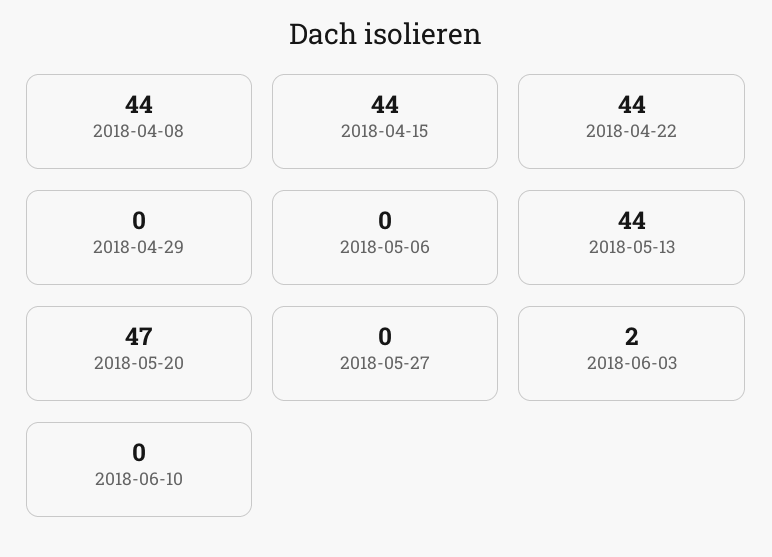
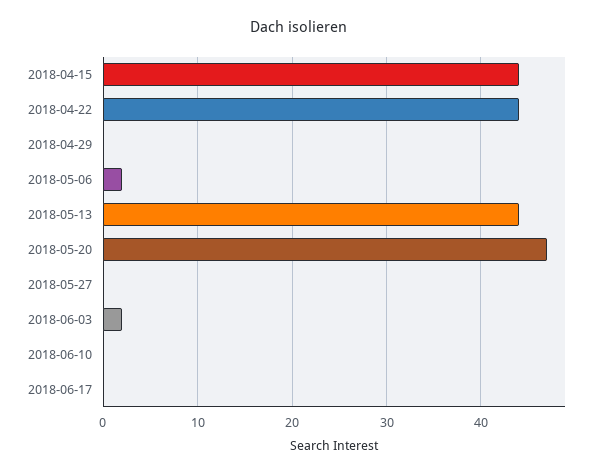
2018-04-08: 44 -> none
2018-05-06: 0 -> 2
2018-06-17: none -> 0

